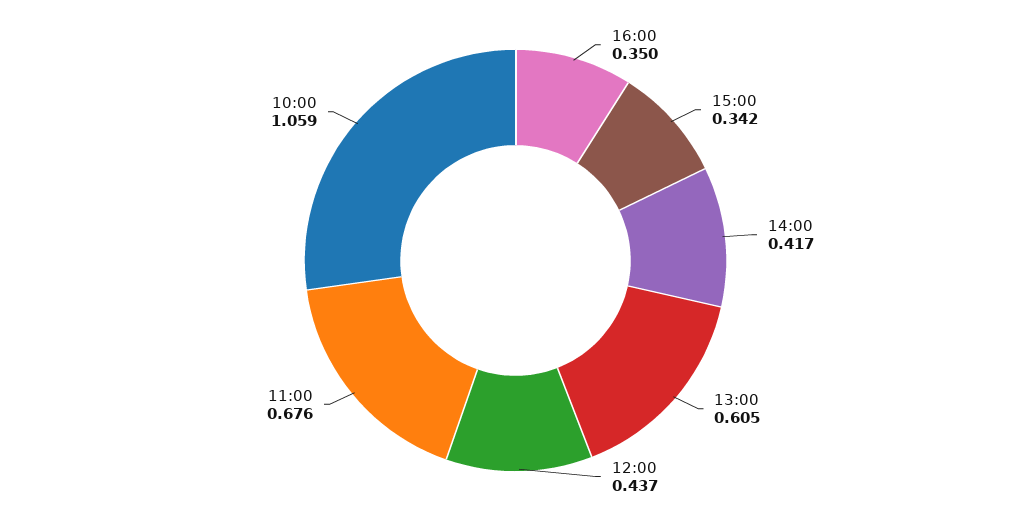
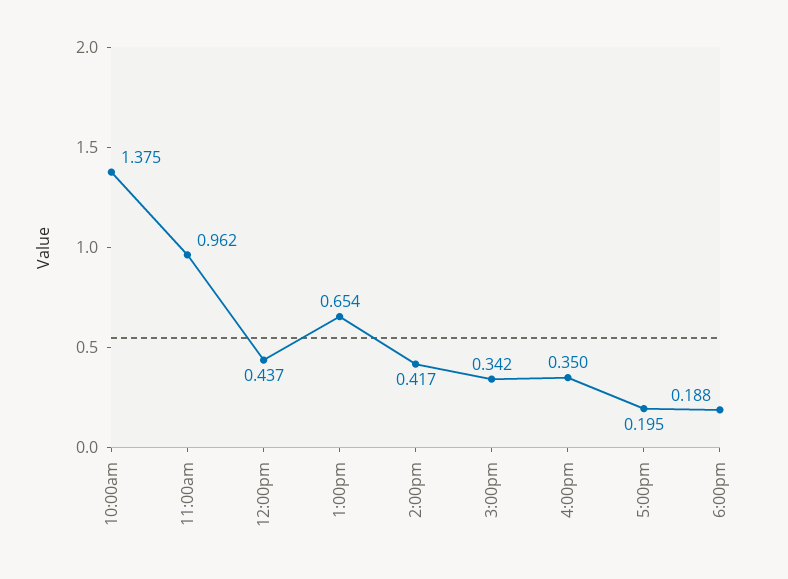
13:00: 0.605 -> 0.654
11:00: 0.676 -> 0.962
10:00: 1.059 -> 1.375
5:00pm: none -> 0.195
6:00pm: none -> 0.188

